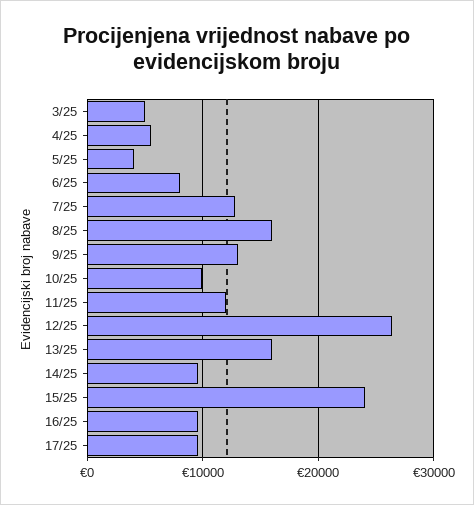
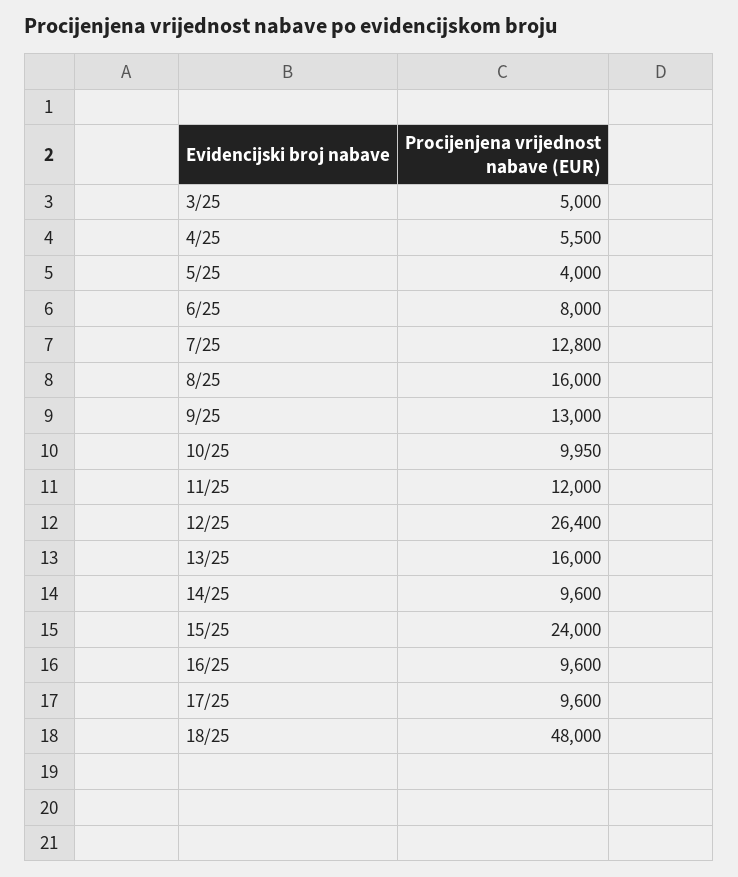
18/25: none -> 48000

